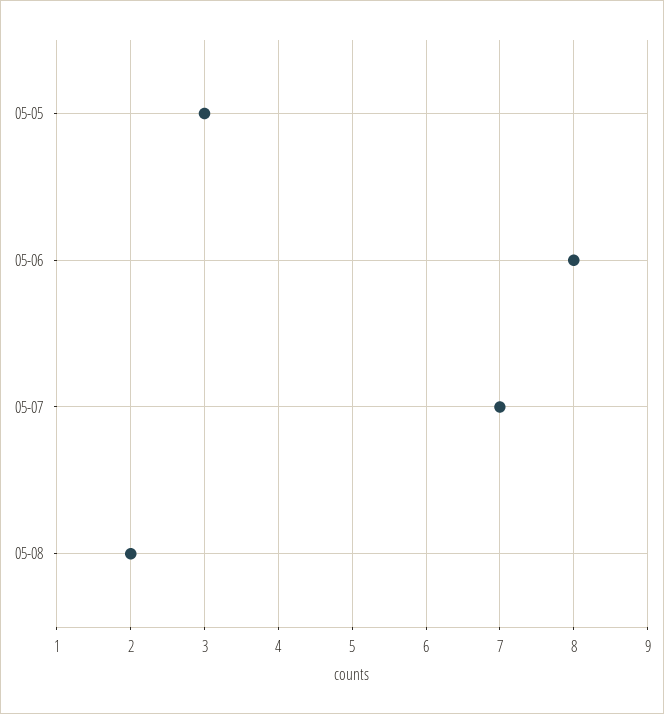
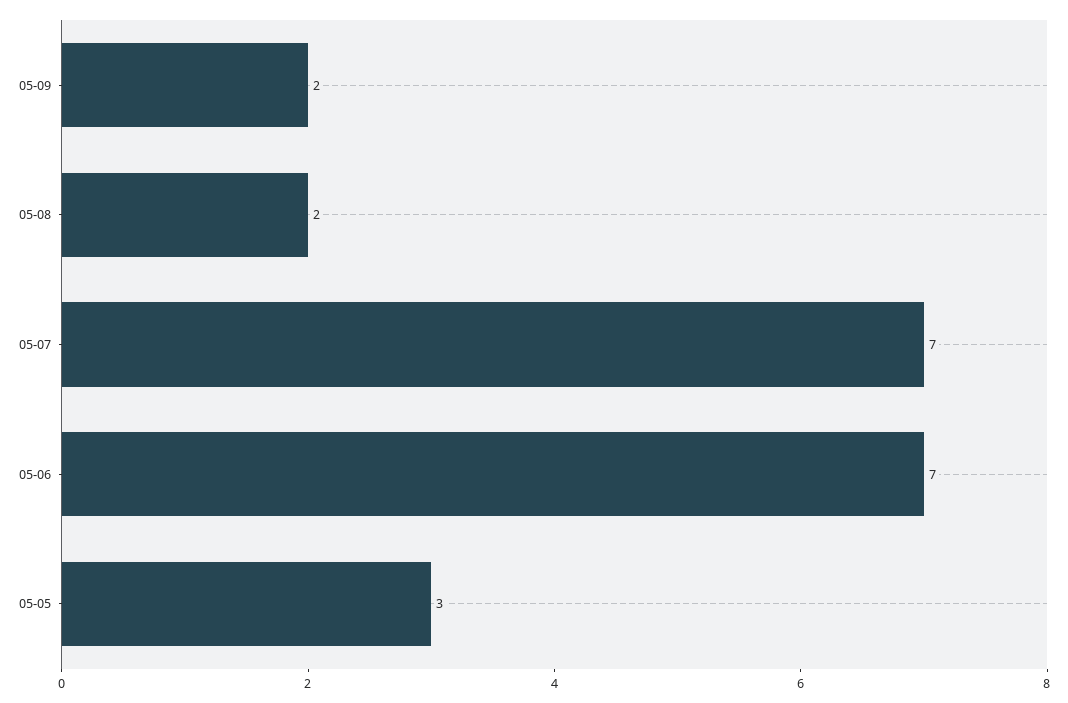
05-06: 8 -> 7
05-09: none -> 2

